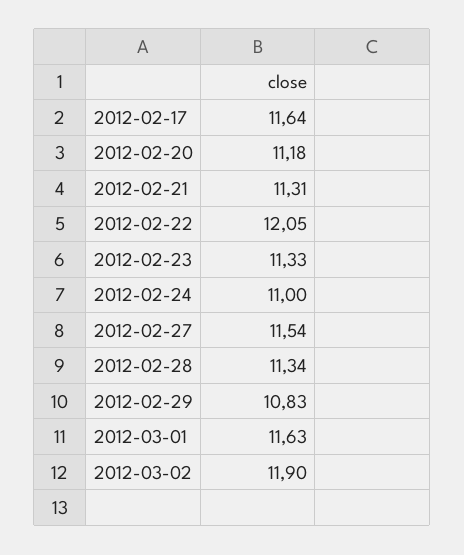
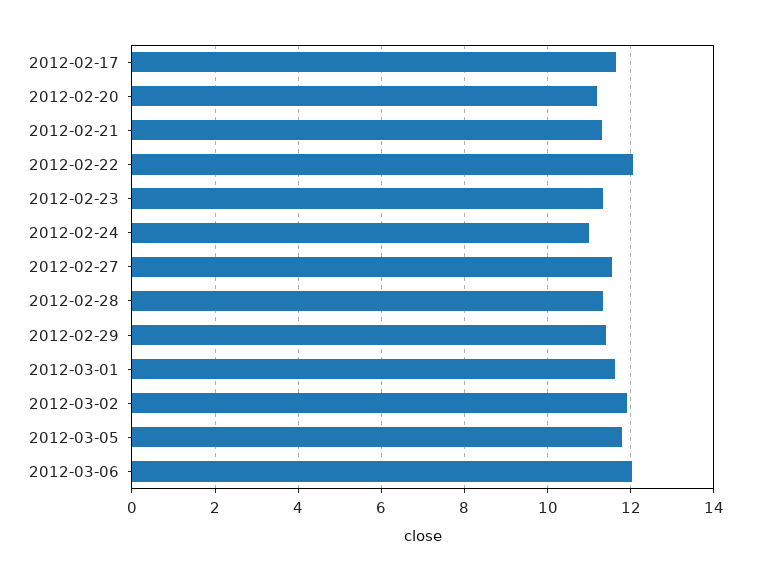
2012-02-29: 10.83 -> 11.4
2012-03-05: none -> 11.8
2012-03-06: none -> 12

